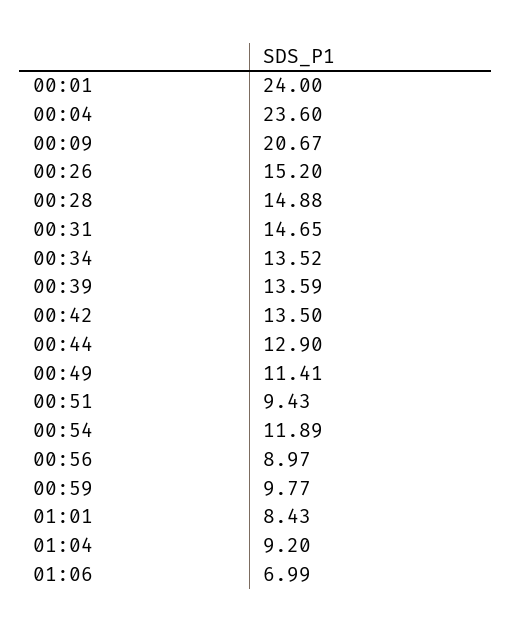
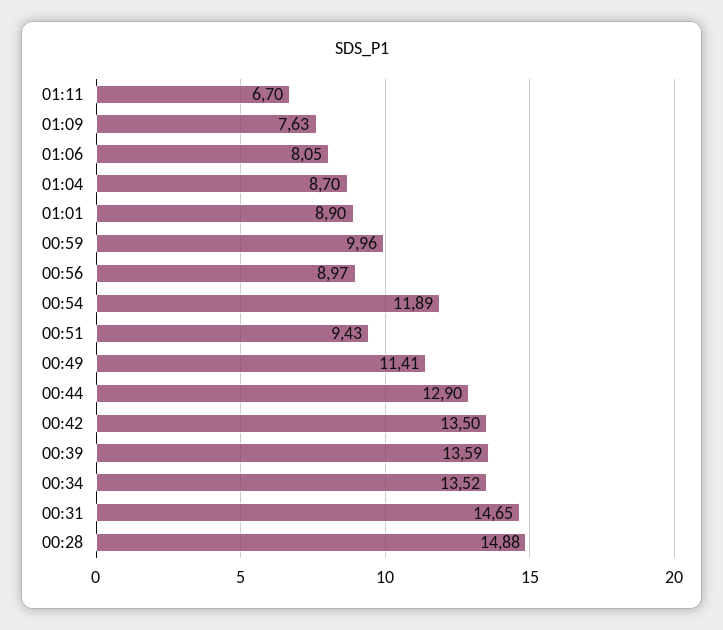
00:01: 24 -> none
00:04: 23.6 -> none
00:09: 20.67 -> none
00:26: 15.2 -> none
00:59: 9.77 -> 9.96
01:01: 8.43 -> 8.9
01:04: 9.2 -> 8.7
01:06: 6.99 -> 8.05
01:11: none -> 6.7
01:09: none -> 7.63

